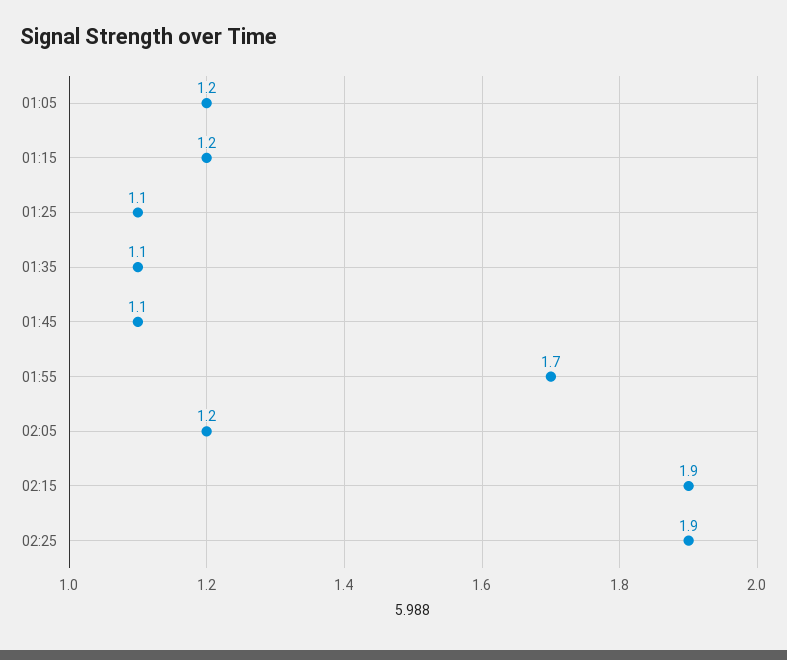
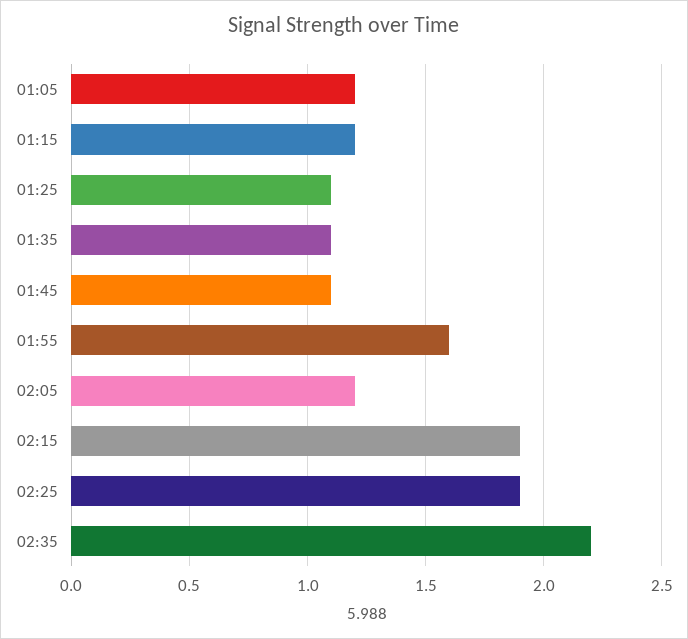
01:55: 1.7 -> 1.6
02:35: none -> 2.2

